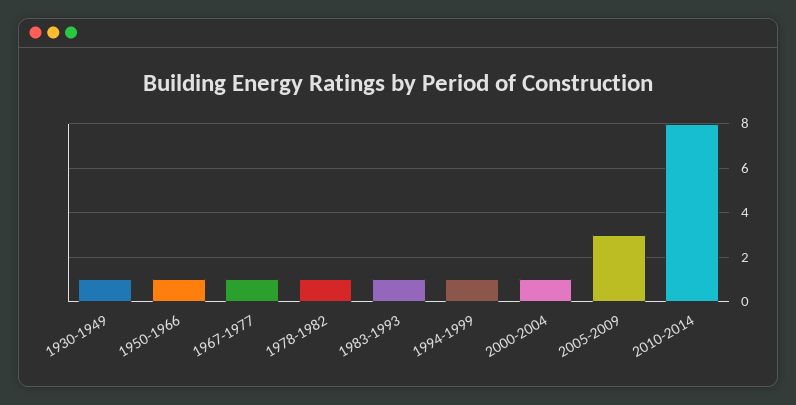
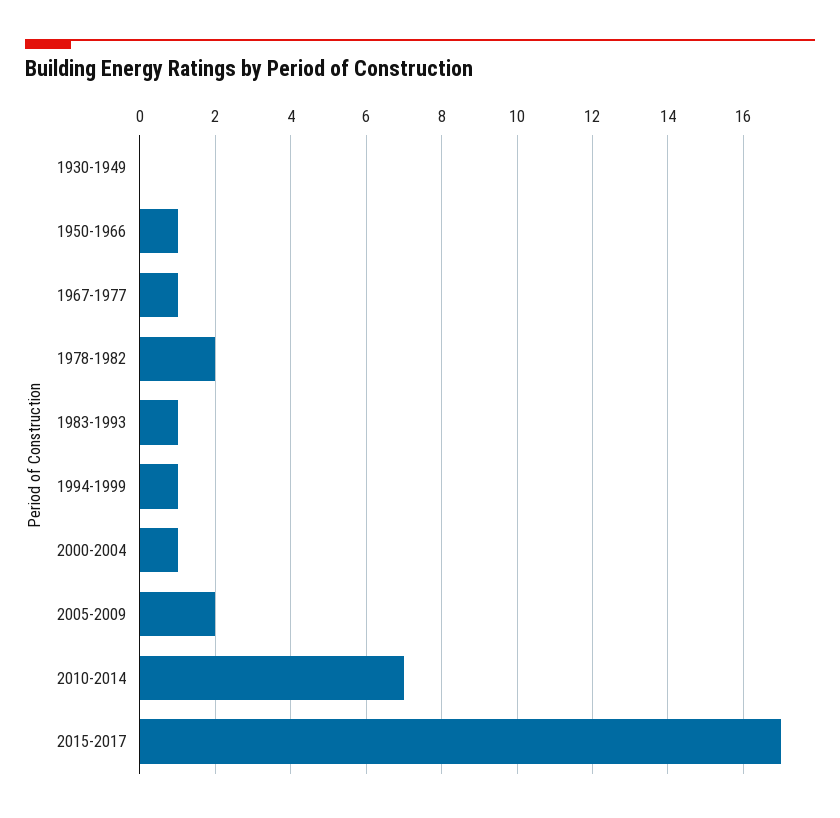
1930-1949: 1 -> 0
1978-1982: 1 -> 2
2005-2009: 3 -> 2
2010-2014: 8 -> 7
2015-2017: none -> 17

